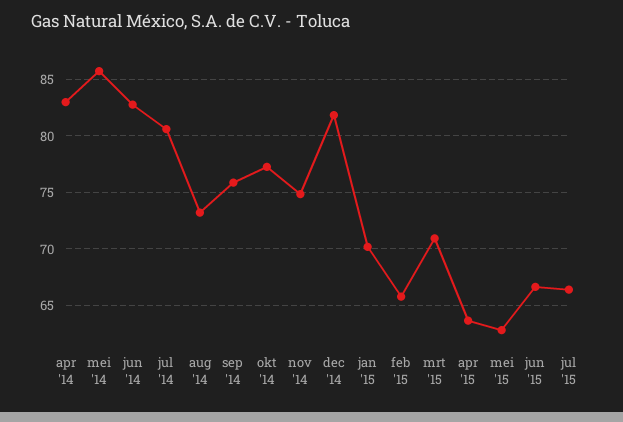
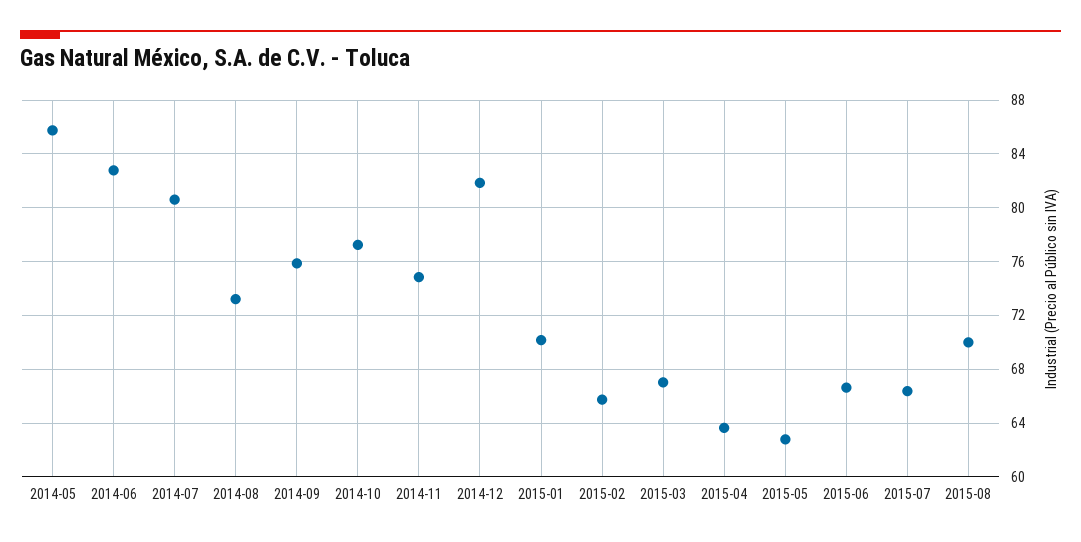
apr '14: 83 -> none
mrt '15: 71 -> 67
2015-08: none -> 70

